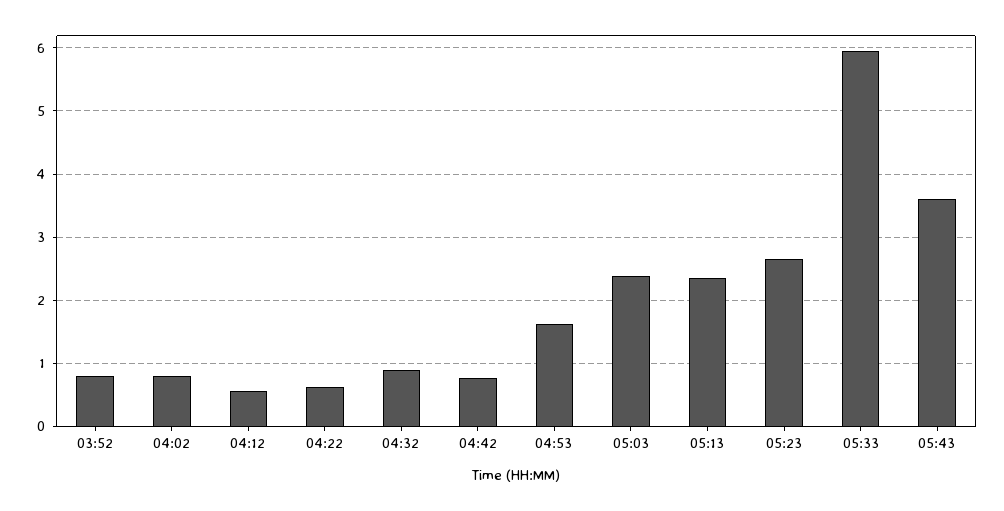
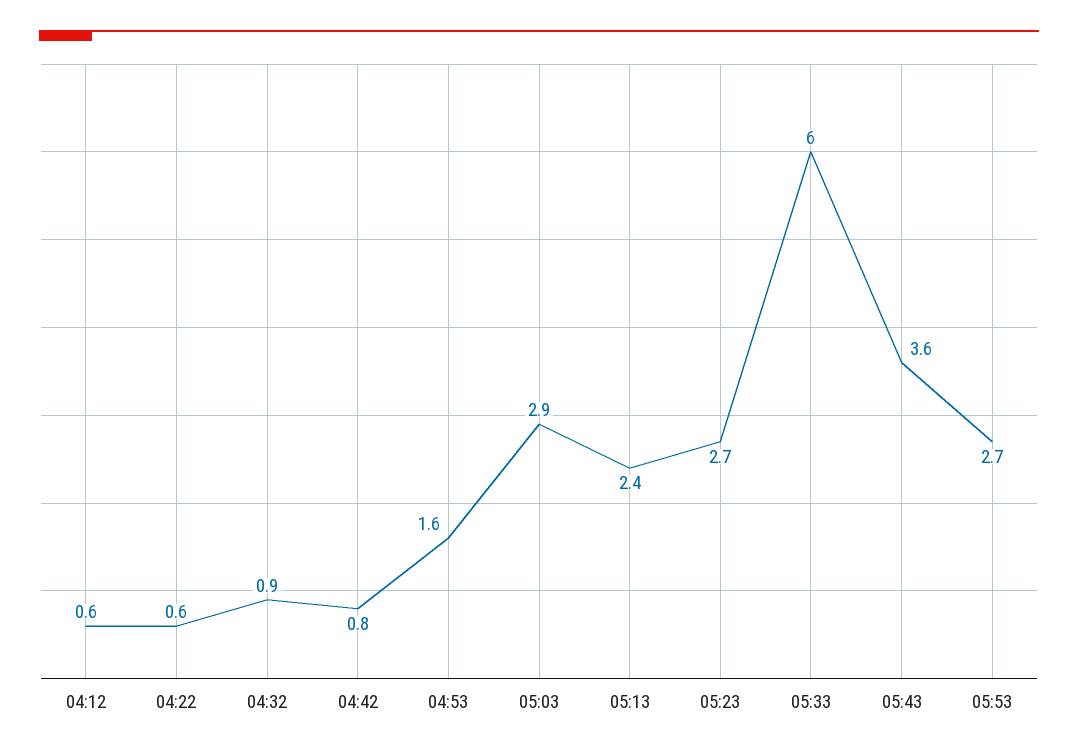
03:52: 0.8 -> none
04:02: 0.8 -> none
05:03: 2.4 -> 2.9
05:53: none -> 2.7

